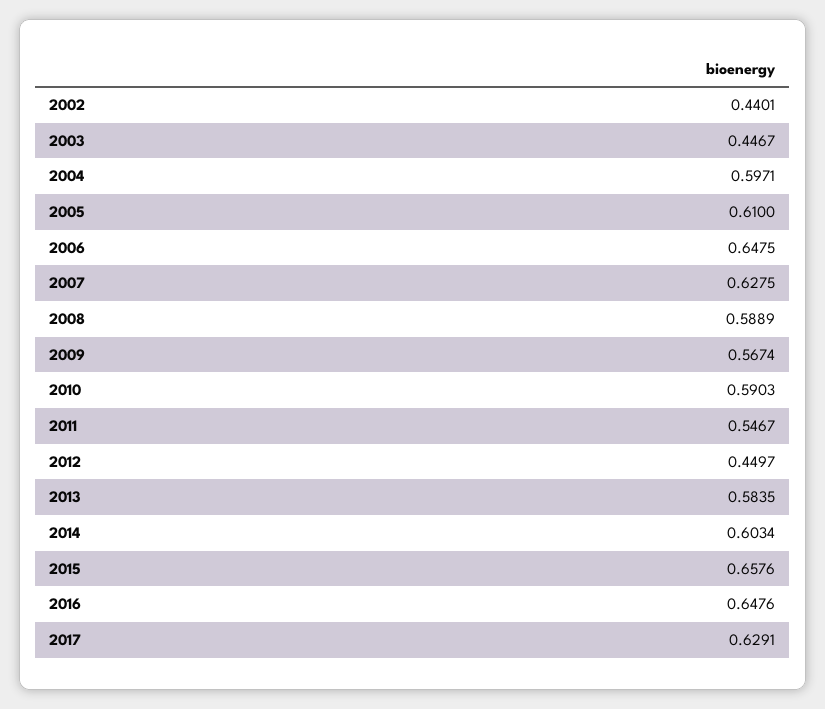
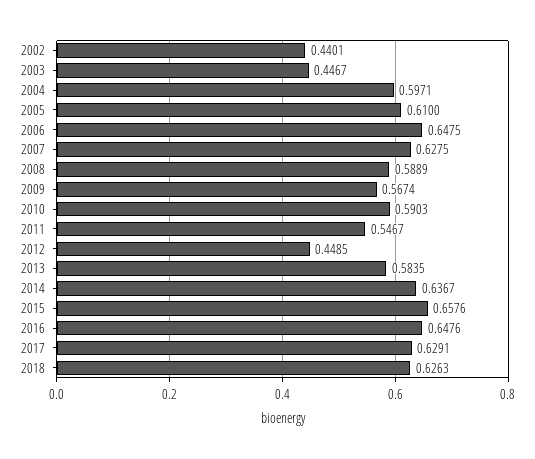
2012: 0.4497 -> 0.4485
2014: 0.6034 -> 0.6367
2018: none -> 0.6263

